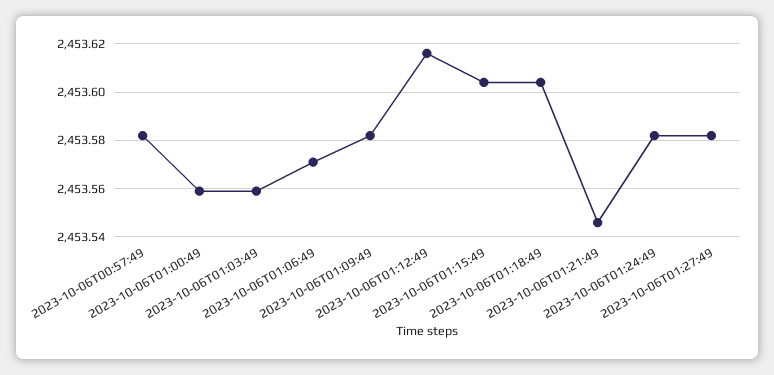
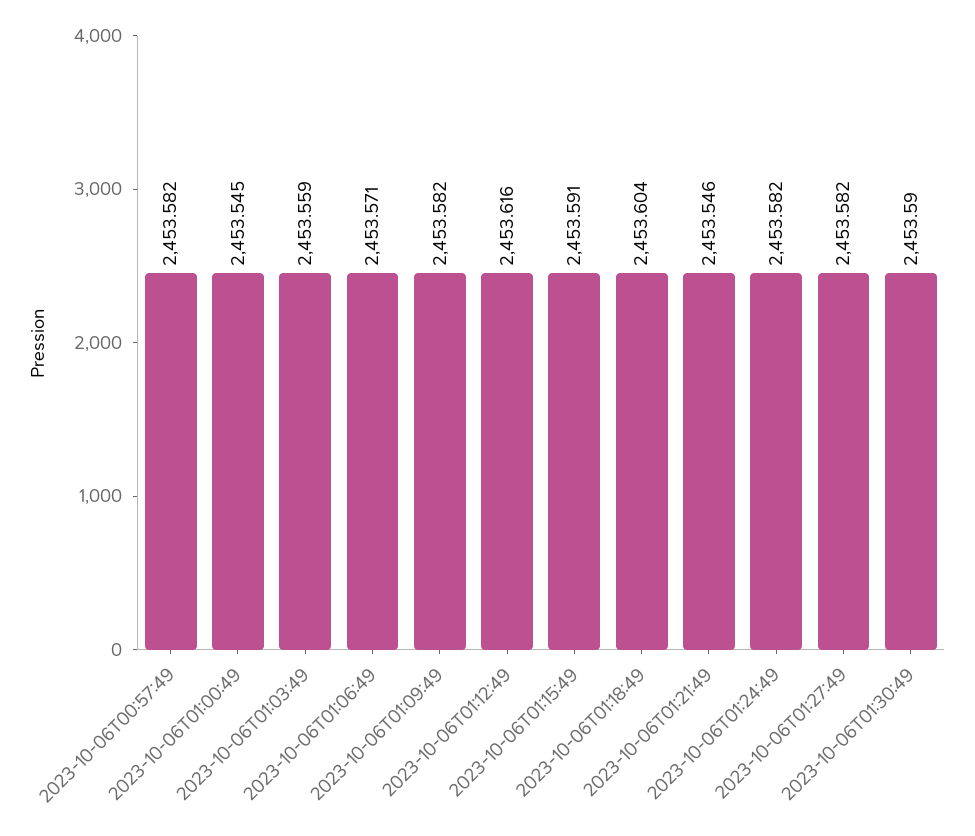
2023-10-06T01:00:49: 2453.56 -> 2453.545
2023-10-06T01:15:49: 2453.605 -> 2453.591
2023-10-06T01:30:49: none -> 2453.59

